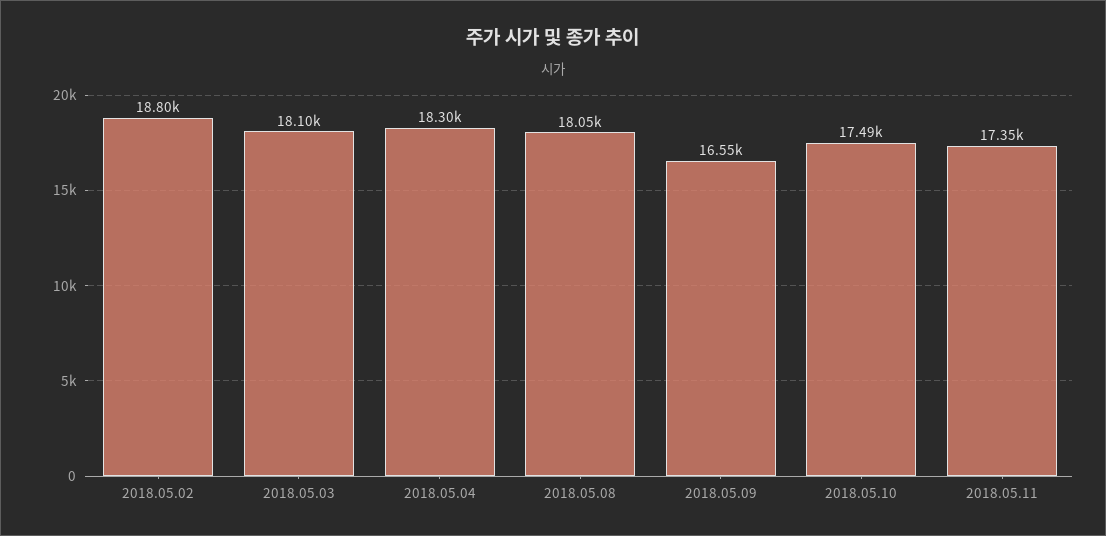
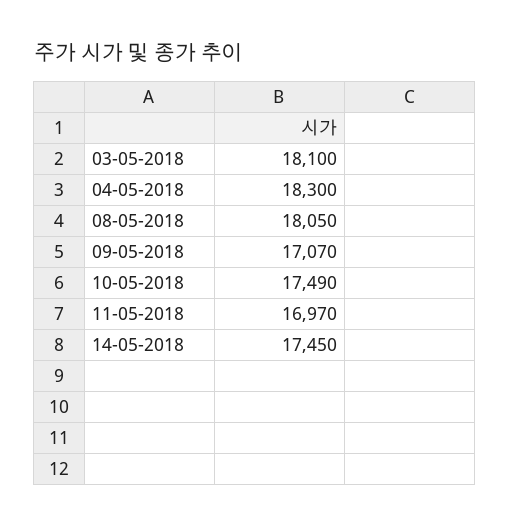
2018.05.02: 18800 -> none
2018.05.09: 16550 -> 17070
2018.05.11: 17350 -> 16970
14-05-2018: none -> 17450

